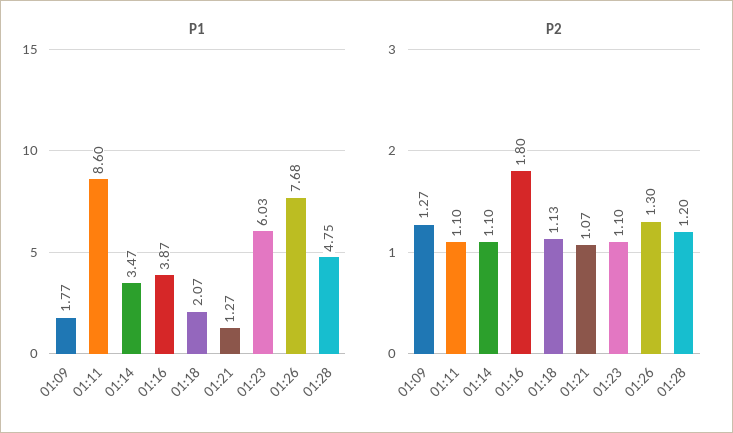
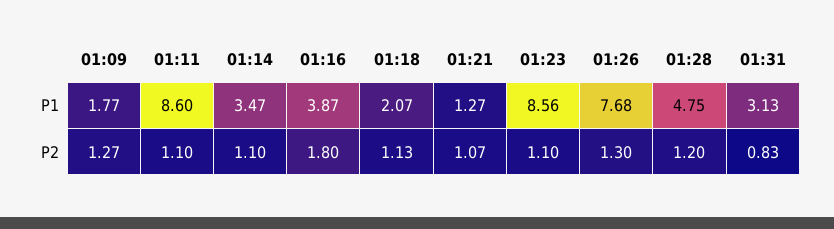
P1, 01:23: 6.03 -> 8.56
P1, 01:31: none -> 3.13
P2, 01:31: none -> 0.83

